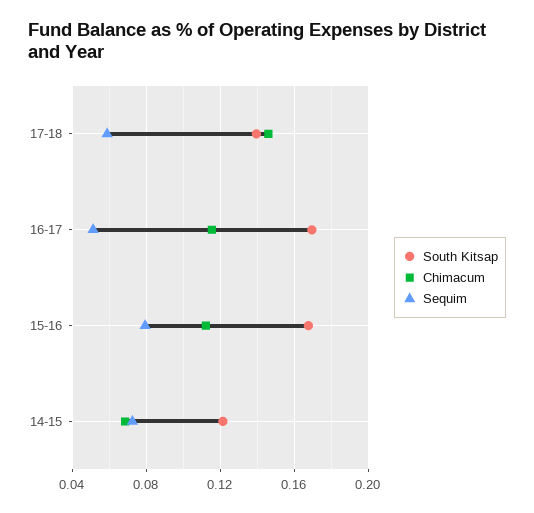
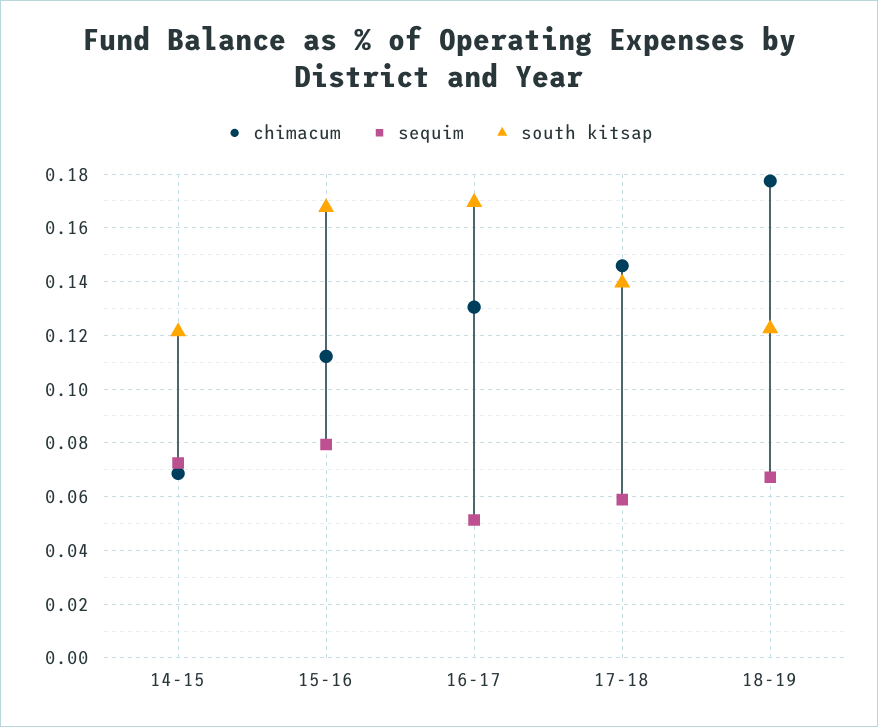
Chimacum, 16-17: 0.115 -> 0.13
Chimacum, 18-19: none -> 0.1775
Sequim, 18-19: none -> 0.0675
South Kitsap, 18-19: none -> 0.1225

